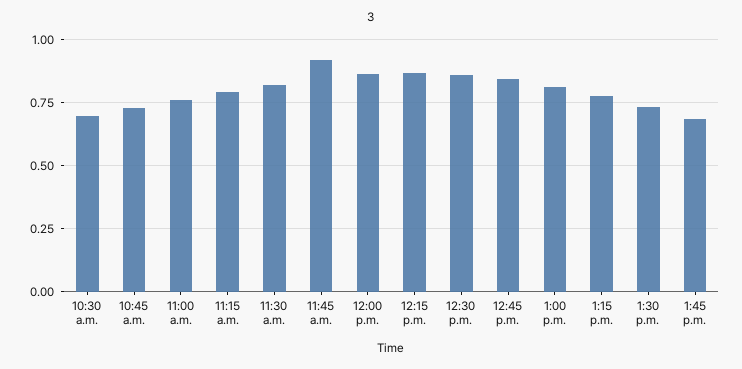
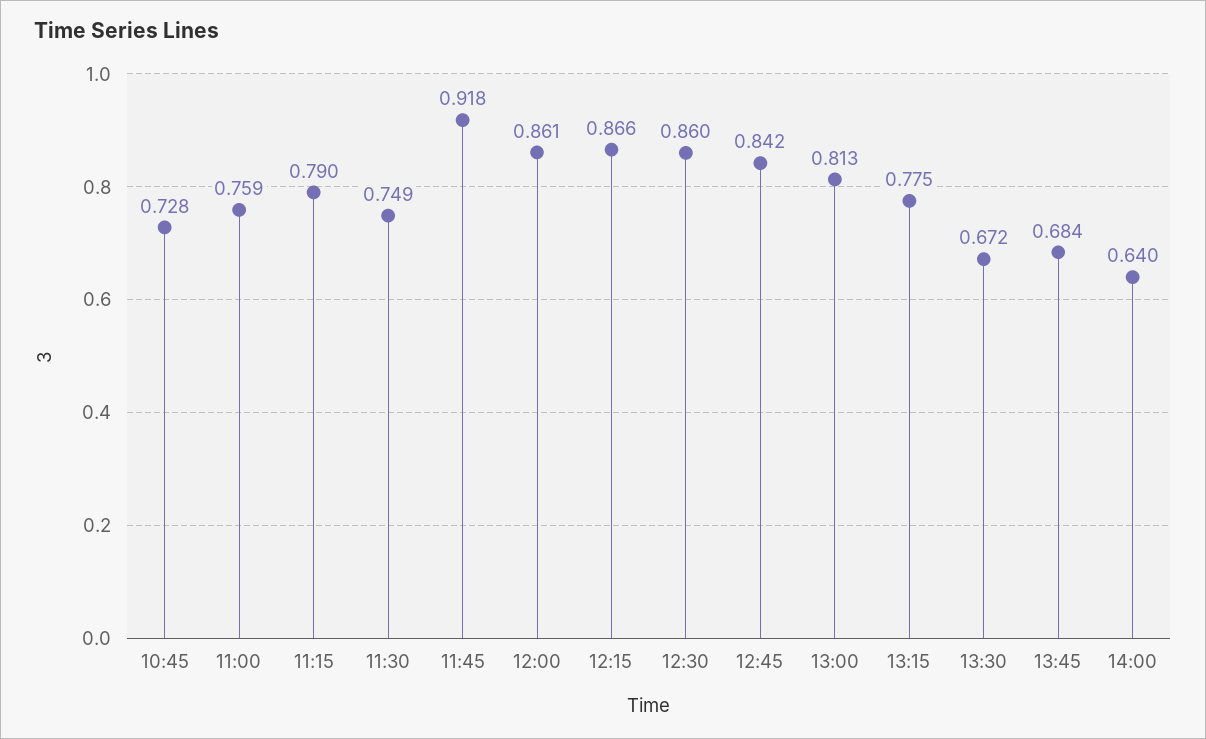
10:30 a.m.: 0.7 -> none
11:30 a.m.: 0.825 -> 0.749
1:30 p.m.: 0.725 -> 0.672
14:00: none -> 0.64

